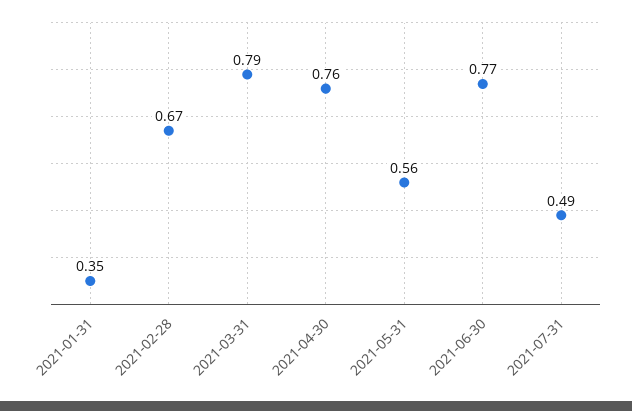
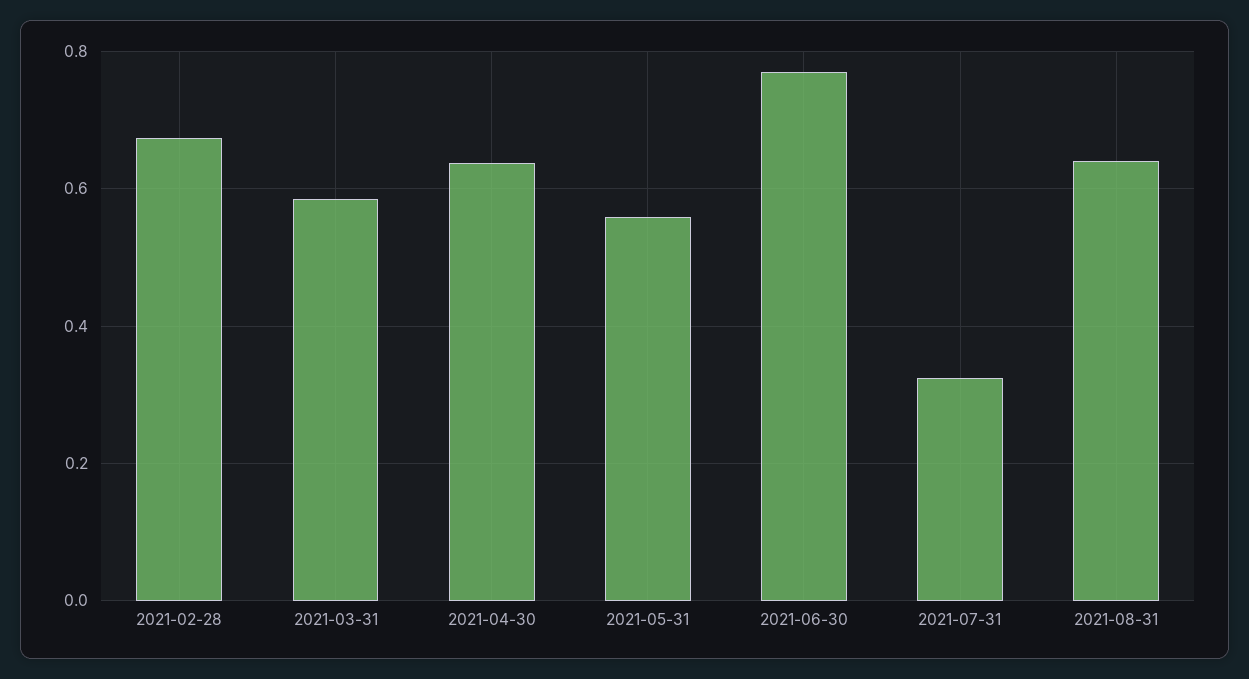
2021-01-31: 0.35 -> none
2021-03-31: 0.79 -> 0.58
2021-04-30: 0.76 -> 0.64
2021-07-31: 0.49 -> 0.32
2021-08-31: none -> 0.64

